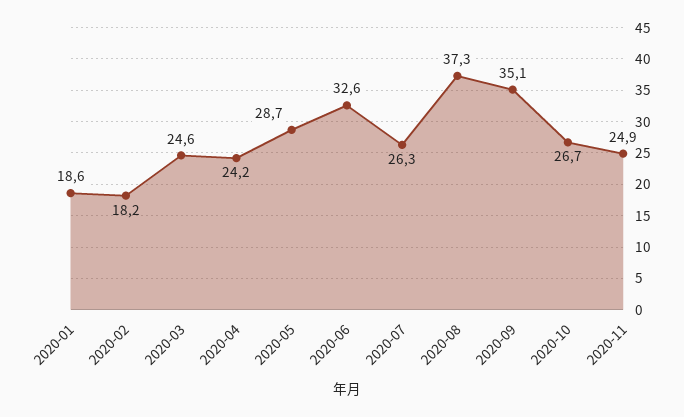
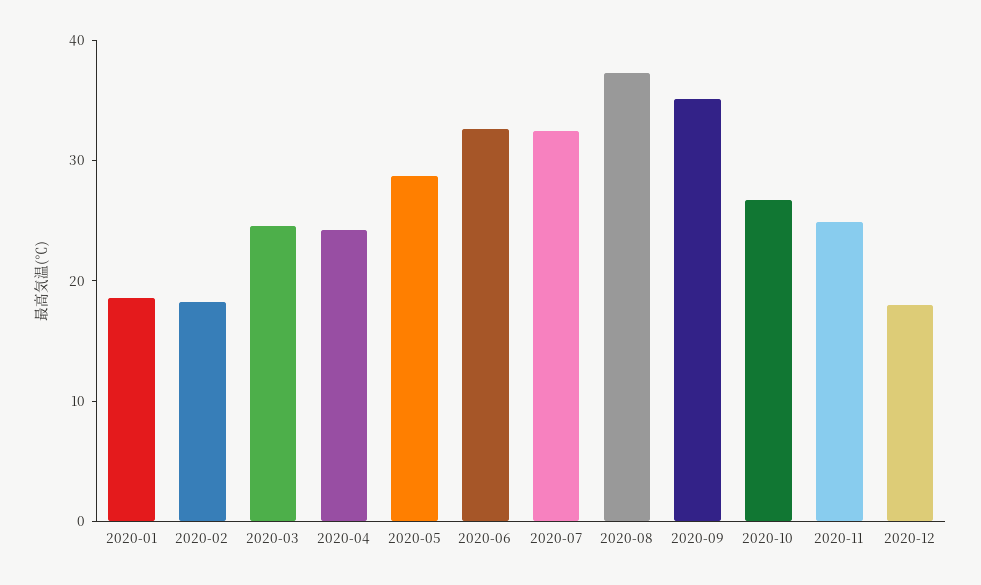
2020-07: 26.3 -> 32
2020-12: none -> 18

